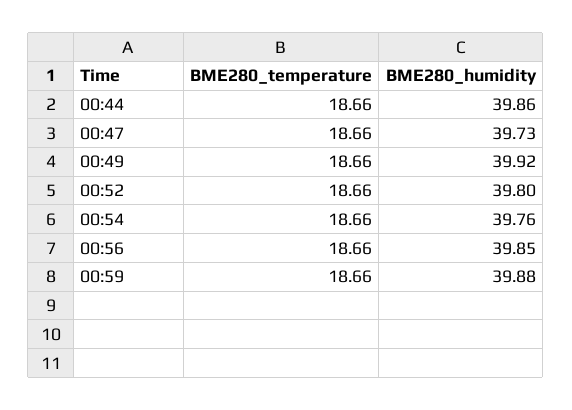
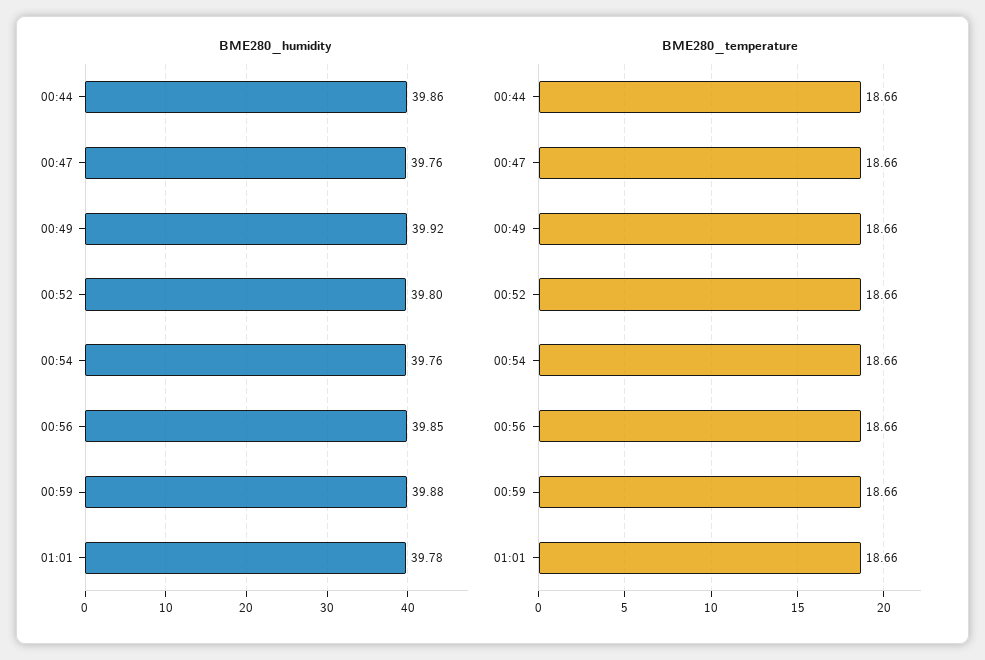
BME280_humidity, 00:47: 39.73 -> 39.76
BME280_humidity, 01:01: none -> 39.78
BME280_temperature, 01:01: none -> 18.66

